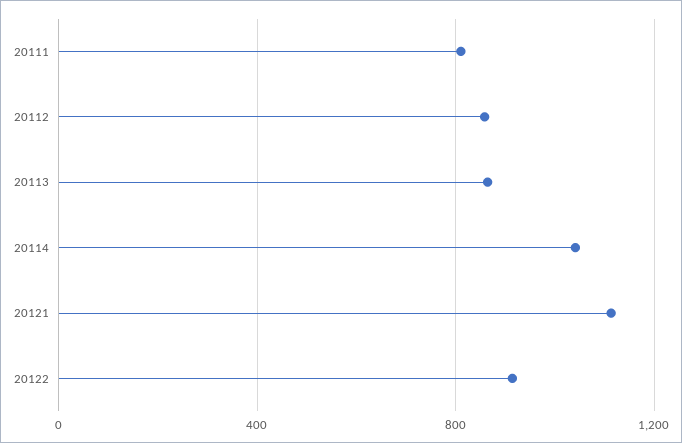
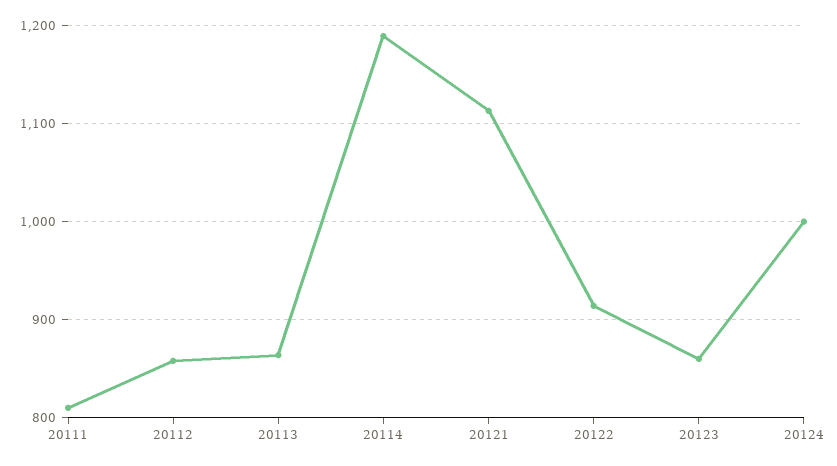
20114: 1050 -> 1190
20123: none -> 860
20124: none -> 1000

